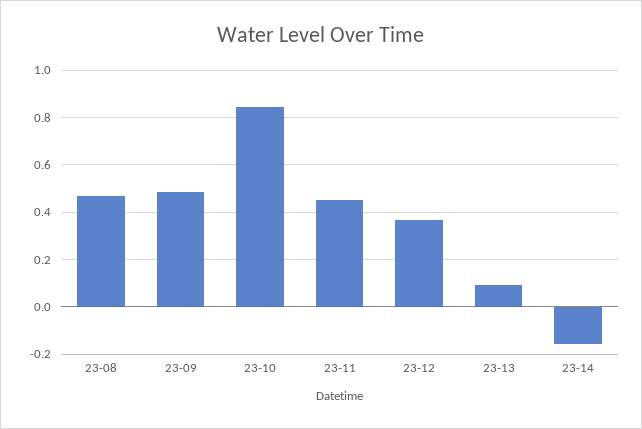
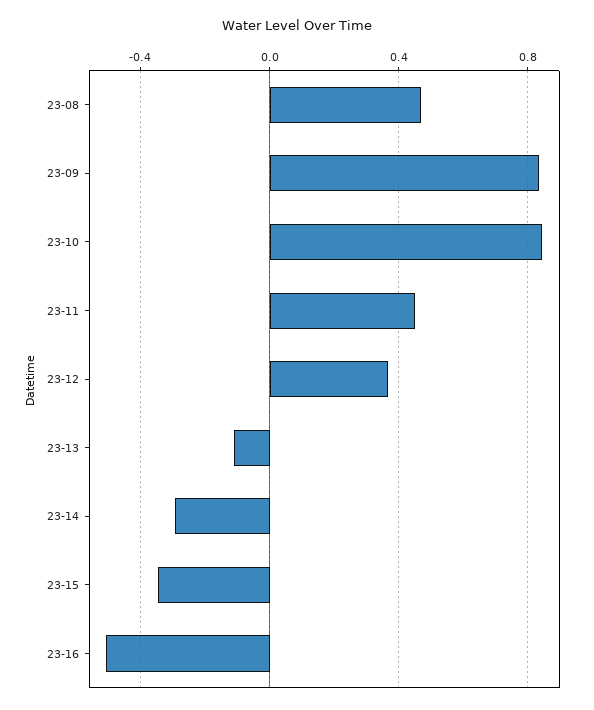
23-09: 0.5 -> 0.85
23-13: 0.1 -> -0.1
23-14: -0.15 -> -0.3
23-15: none -> -0.35
23-16: none -> -0.5

